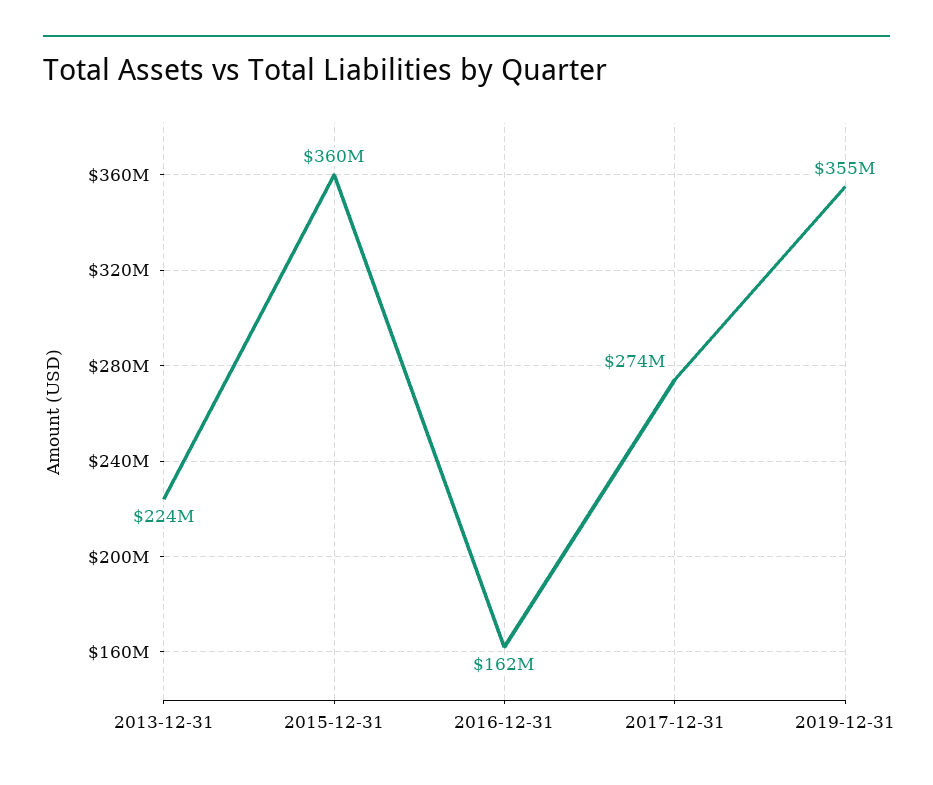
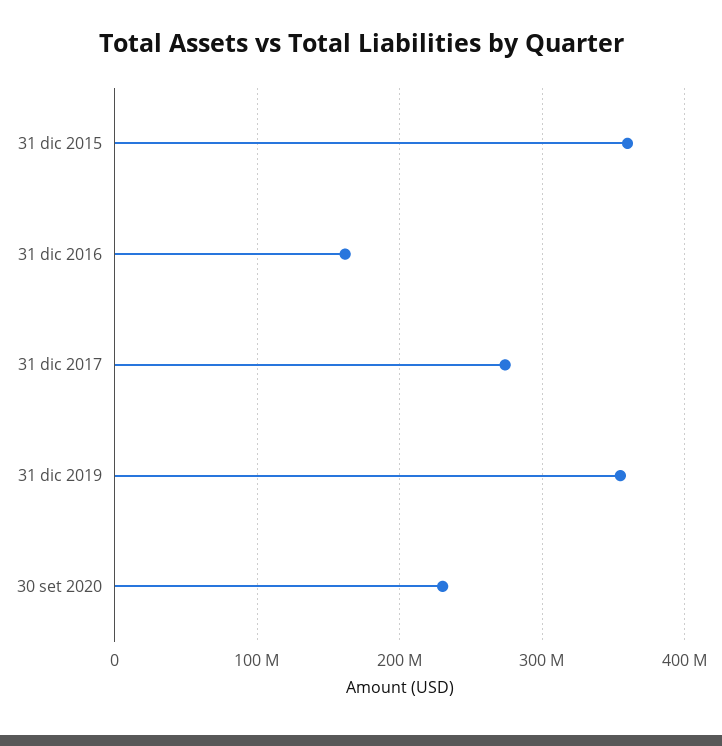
2013-12-31: 224000000 -> none
30 set 2020: none -> 230000000

